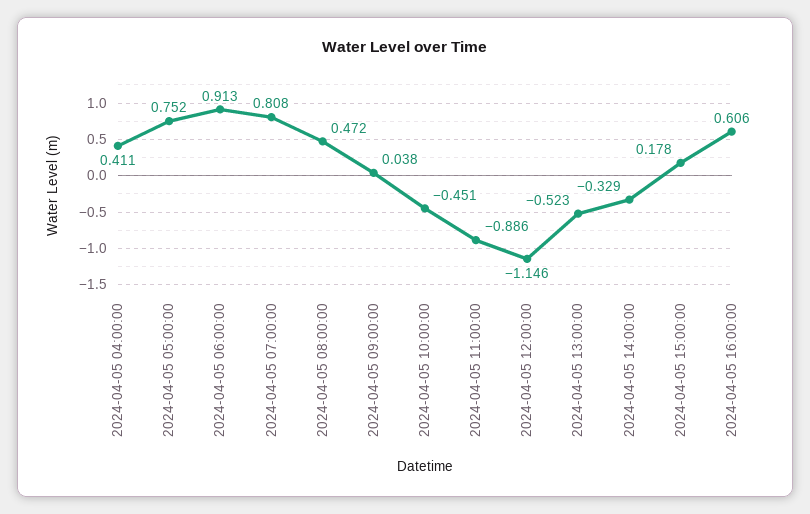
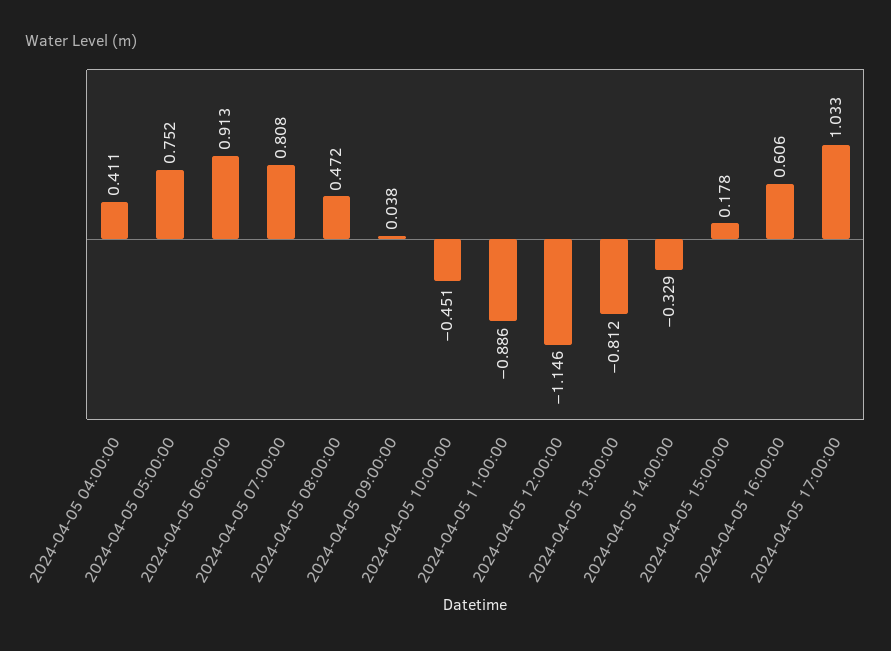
2024-04-05 13:00:00: -0.523 -> -0.812
2024-04-05 17:00:00: none -> 1.033

